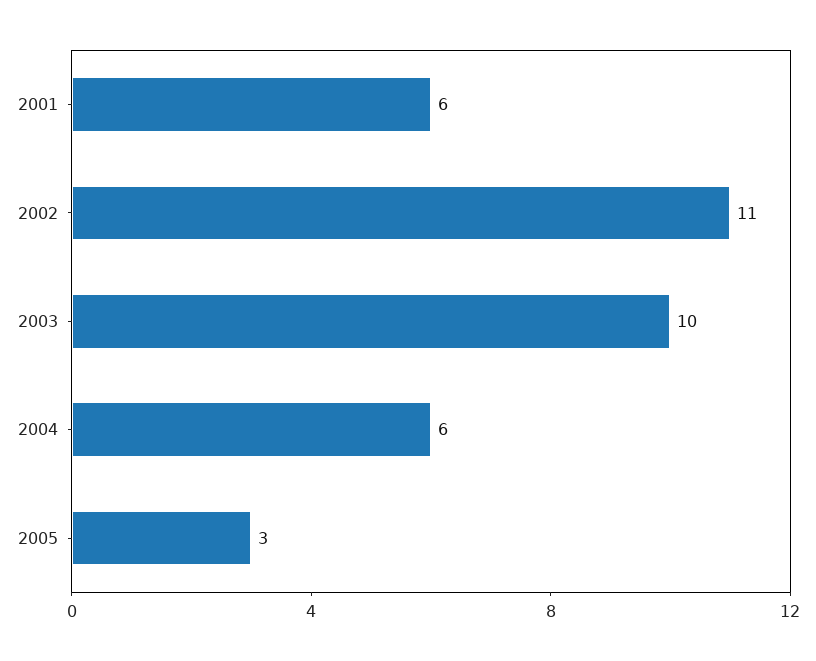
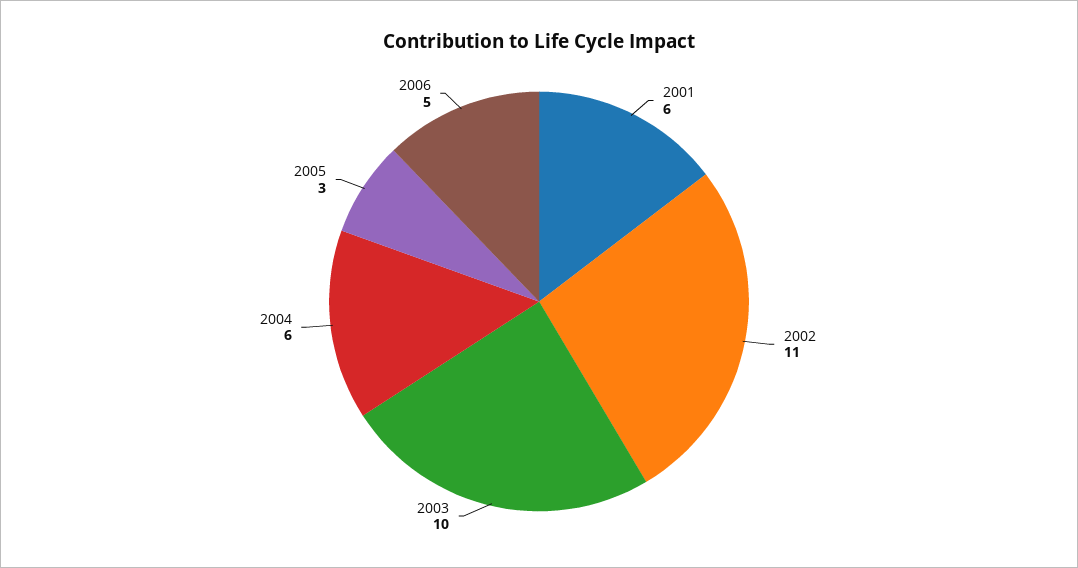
2006: none -> 5

